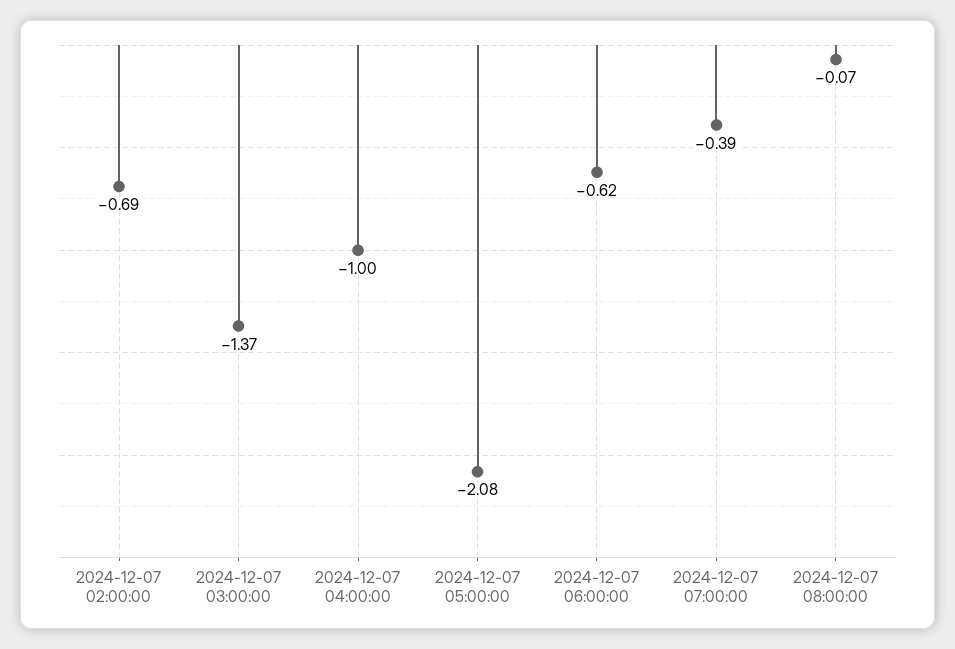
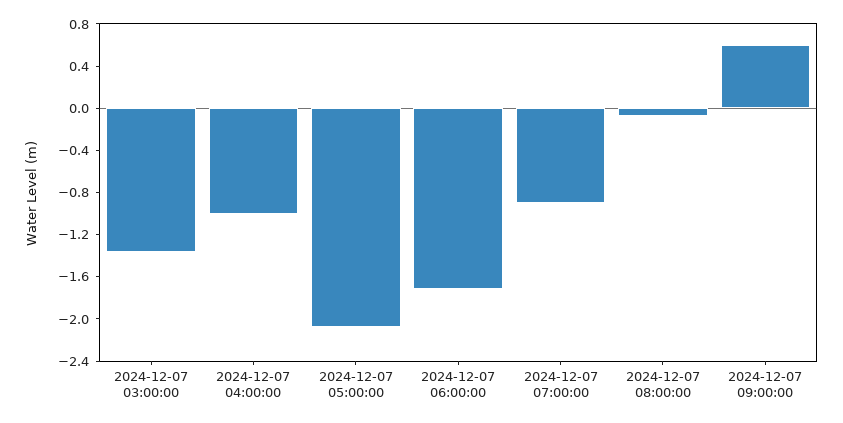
2024-12-07 02:00:00: -0.69 -> none
2024-12-07 06:00:00: -0.62 -> -1.7
2024-12-07 07:00:00: -0.39 -> -0.9
2024-12-07 09:00:00: none -> 0.6

